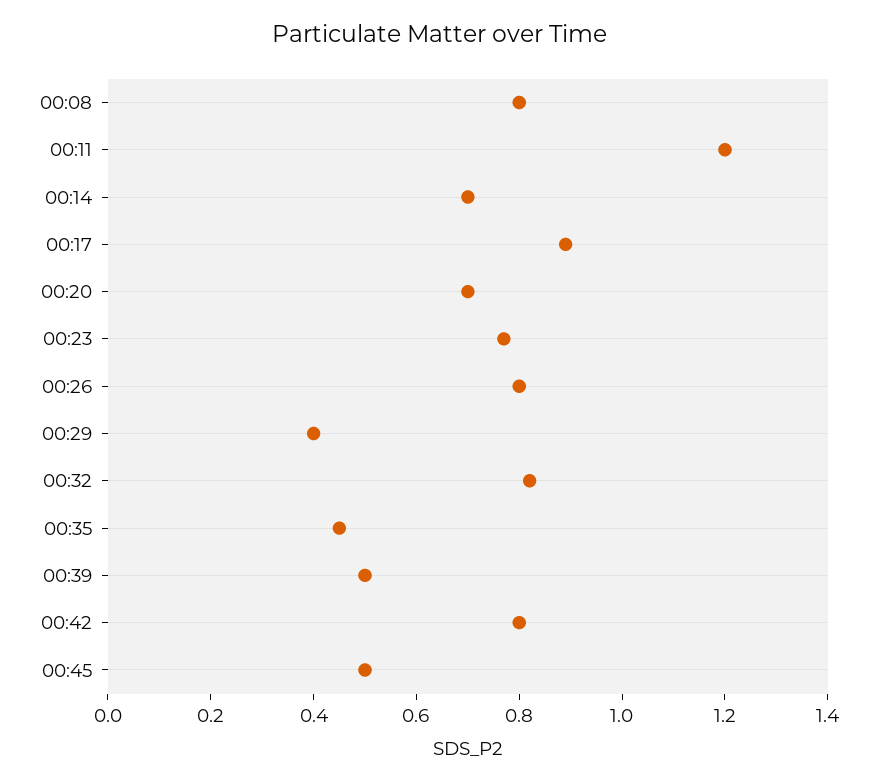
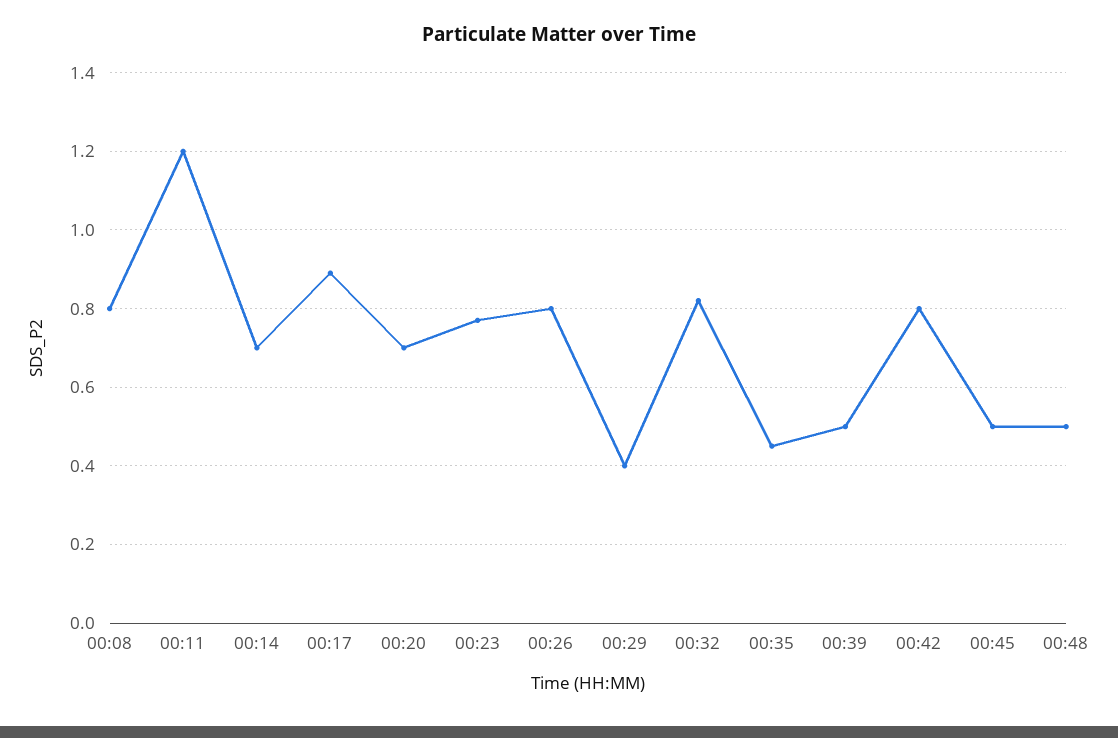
00:48: none -> 0.5

